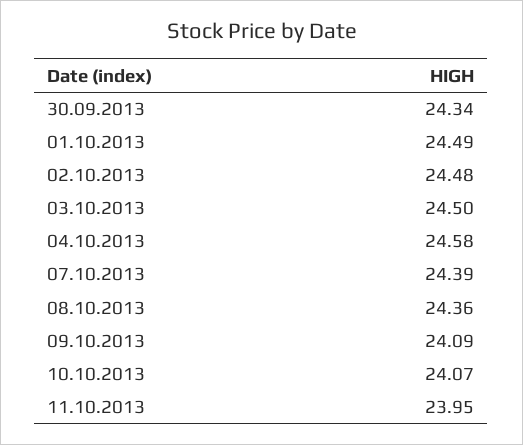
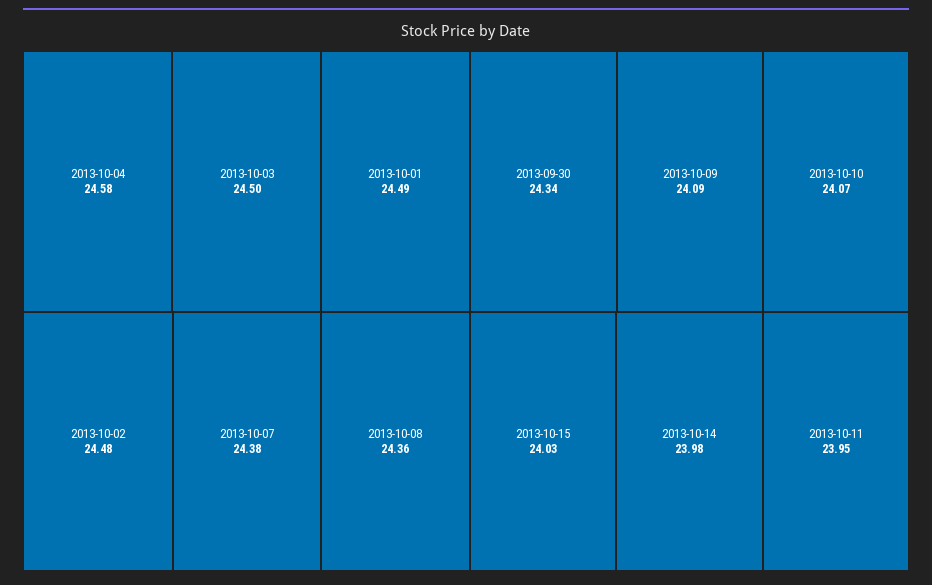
07.10.2013: 24.39 -> 24.38
2013-10-15: none -> 24.03
2013-10-14: none -> 23.98

